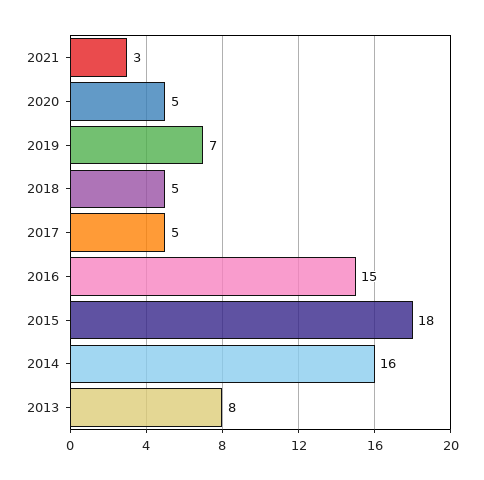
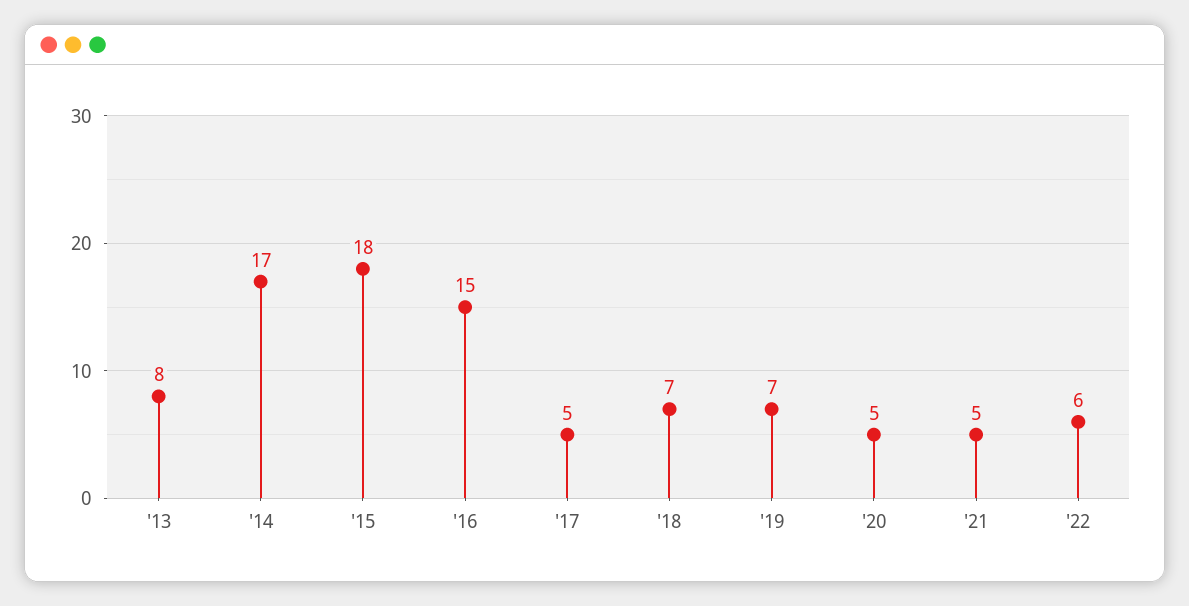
2021: 3 -> 5
2018: 5 -> 7
2014: 16 -> 17
'22: none -> 6

